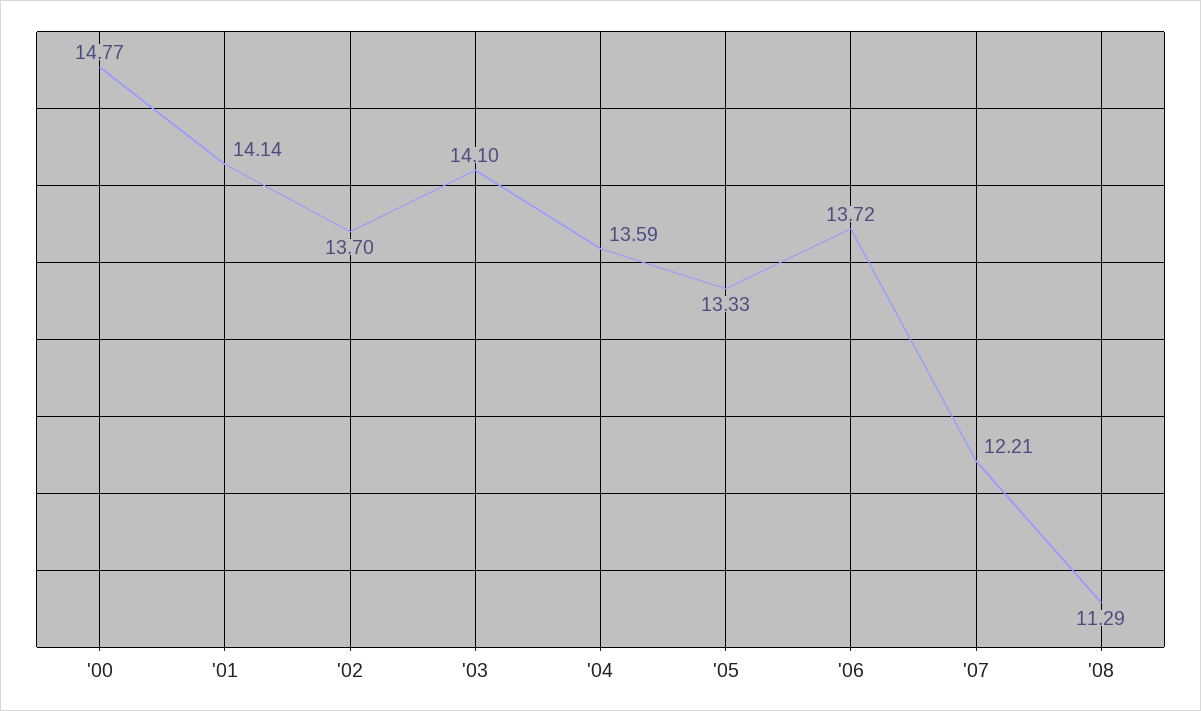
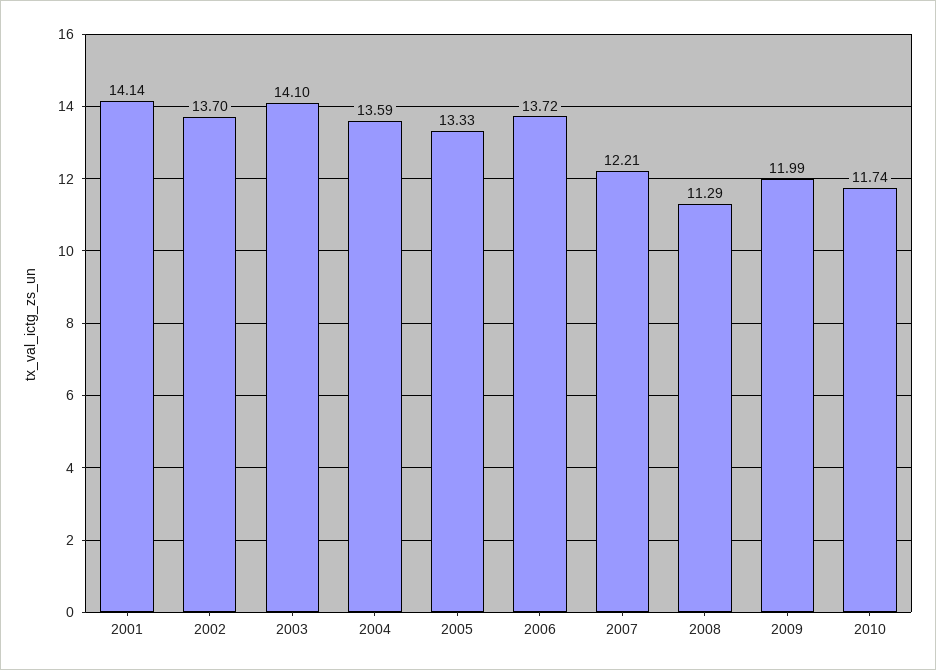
'00: 14.77 -> none
2009: none -> 11.99
2010: none -> 11.74

